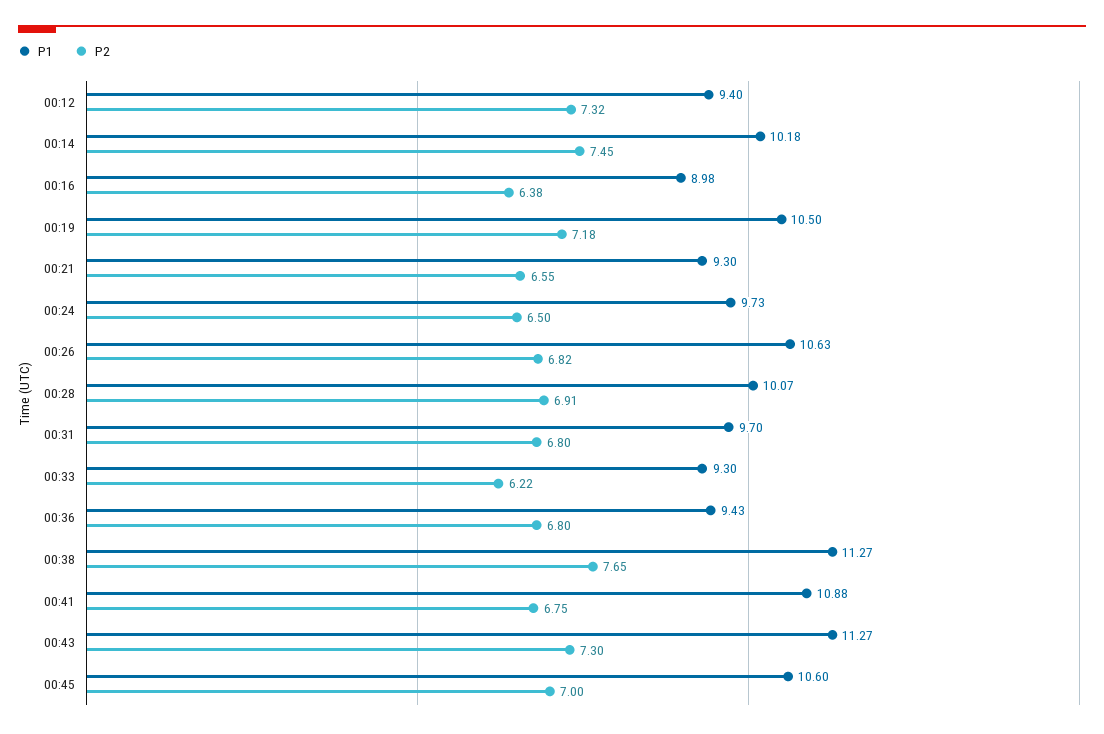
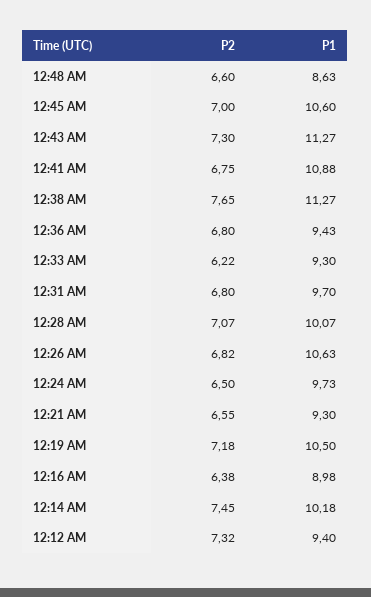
P2, 00:28: 6.91 -> 7.07
P2, 12:48 AM: none -> 6.6
P1, 12:48 AM: none -> 8.63

